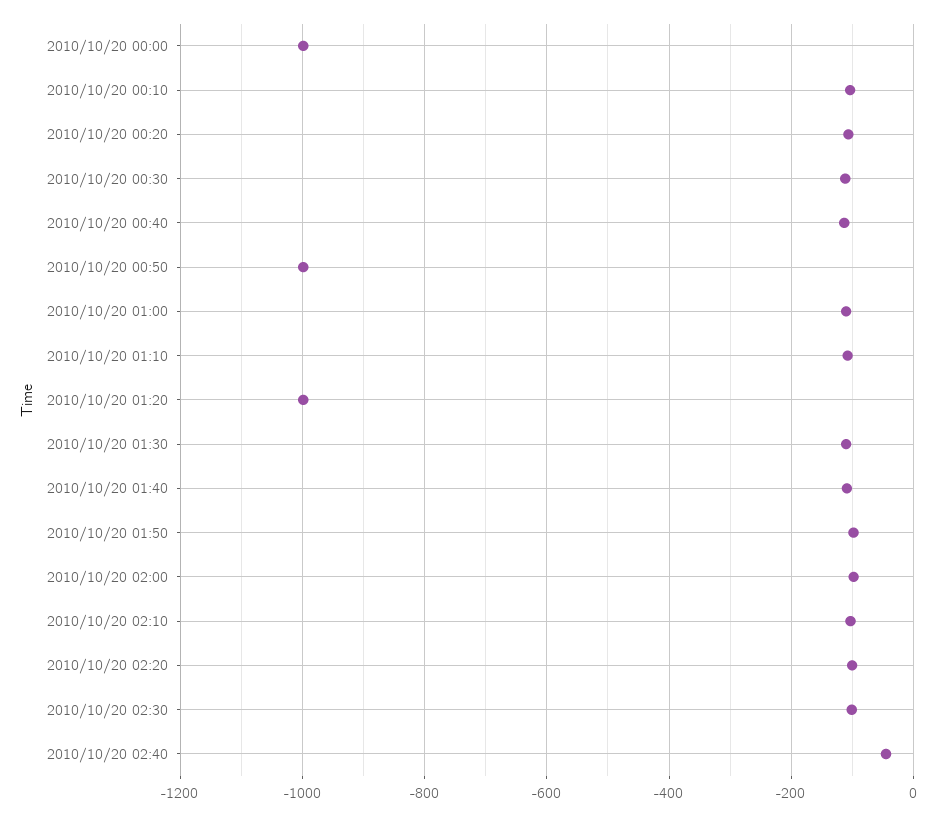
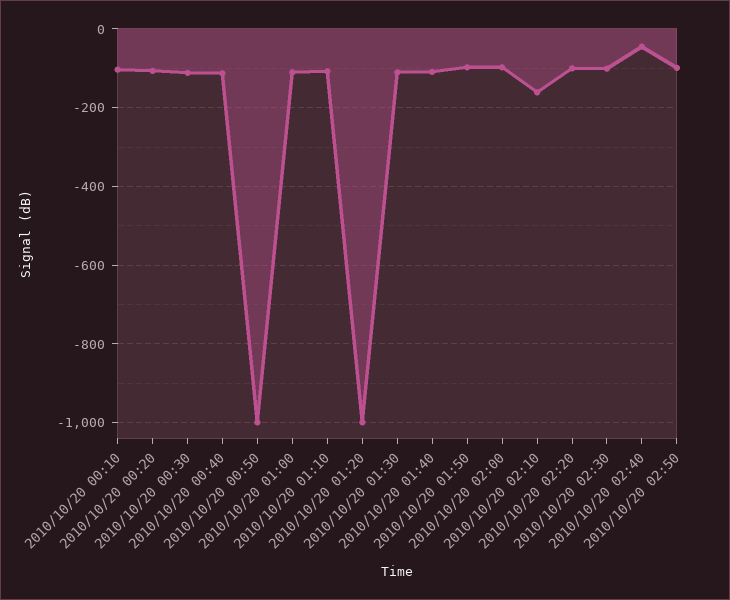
2010/10/20 00:00: -1000 -> none
2010/10/20 02:10: -100 -> -160
2010/10/20 02:50: none -> -100

